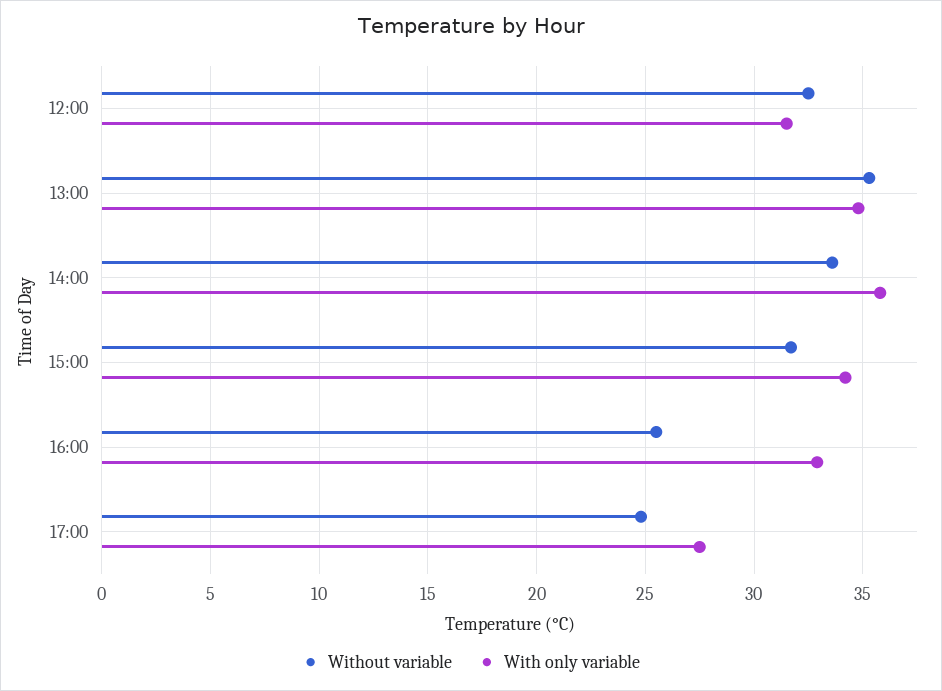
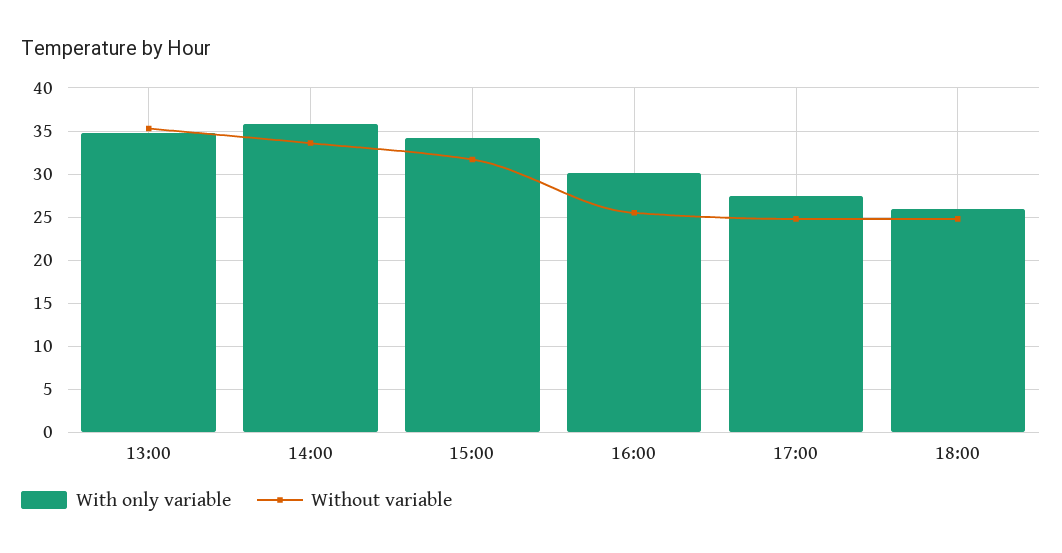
Without variable, 12:00: 32.5 -> none
With only variable, 12:00: 31.5 -> none
With only variable, 16:00: 33 -> 30
With only variable, 18:00: none -> 26
Without variable, 18:00: none -> 25

